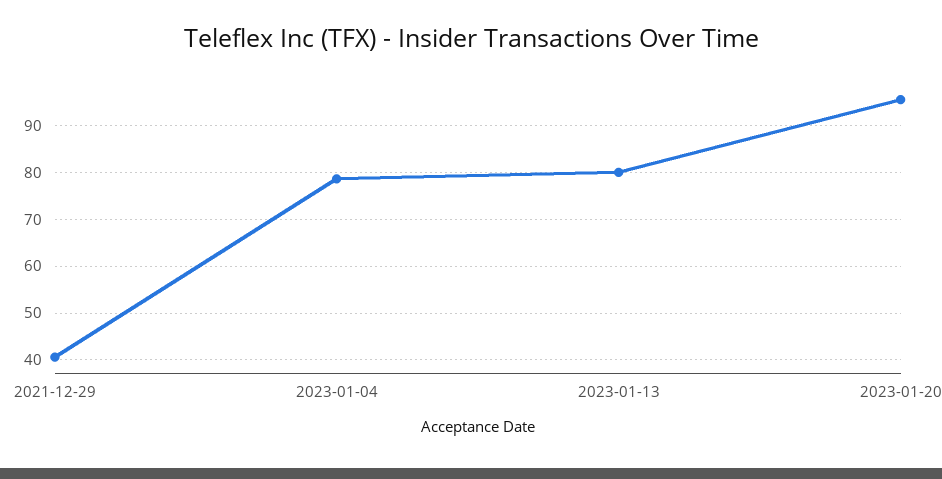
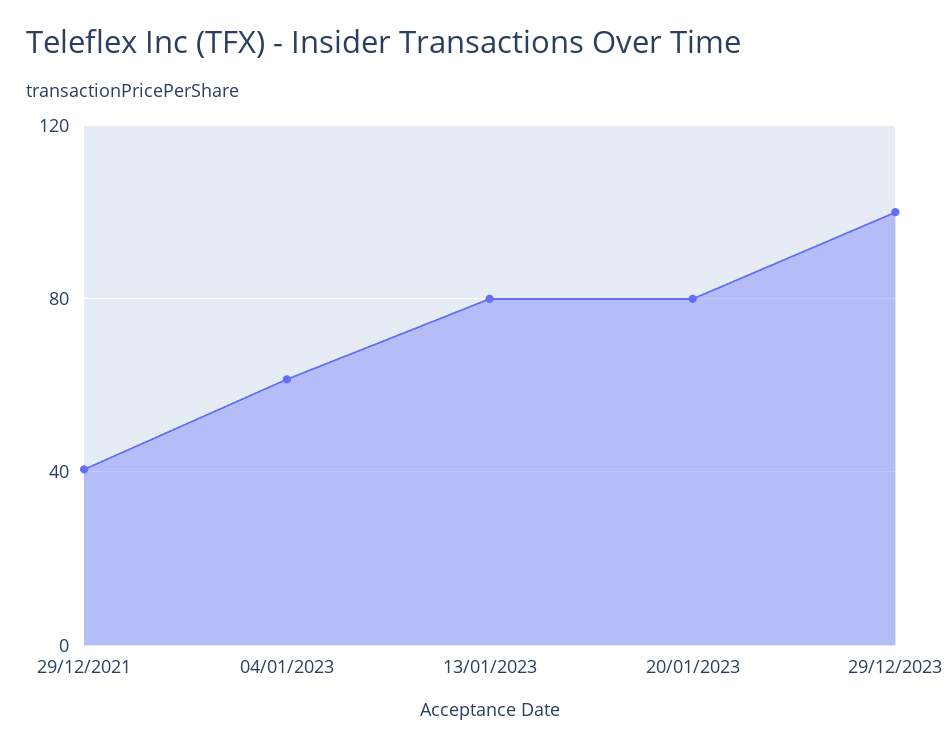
2023-01-04: 78 -> 60
2023-01-20: 96 -> 80
29/12/2023: none -> 100

